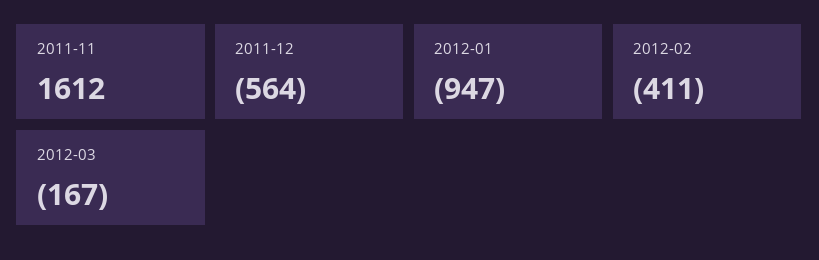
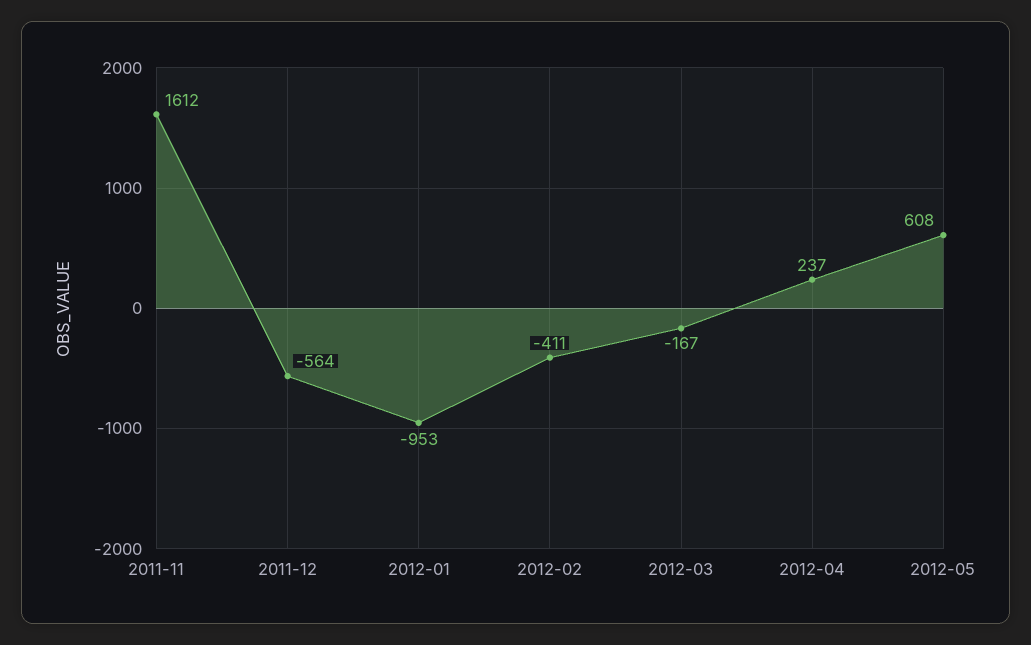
2012-01: -947 -> -953
2012-04: none -> 237
2012-05: none -> 608

